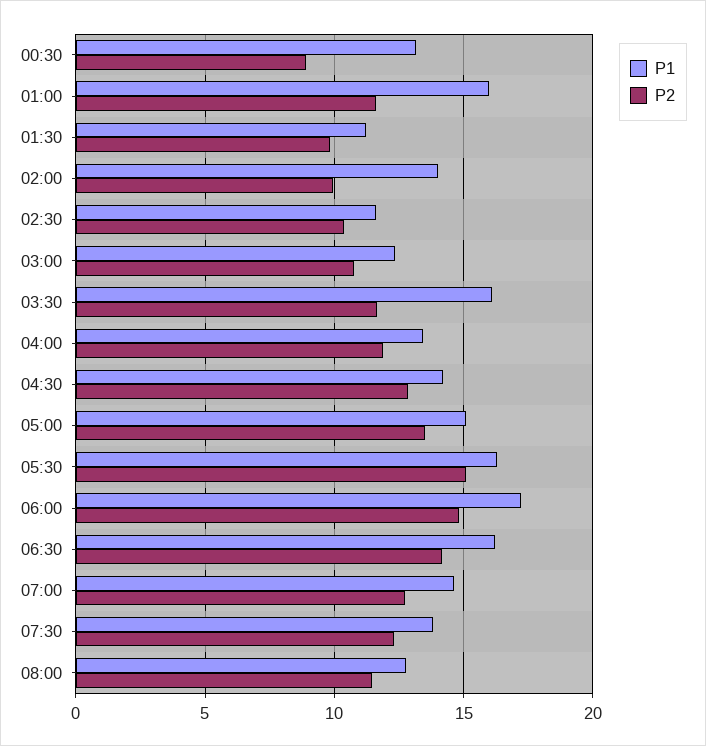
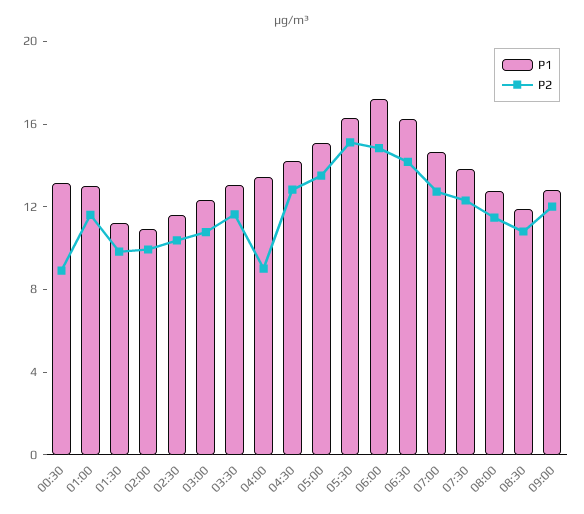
P1, 01:00: 16 -> 13
P1, 02:00: 14 -> 11
P1, 03:30: 16 -> 13
P2, 04:00: 12 -> 9
P1, 08:30: none -> 12
P2, 08:30: none -> 11
P1, 09:00: none -> 13
P2, 09:00: none -> 12

